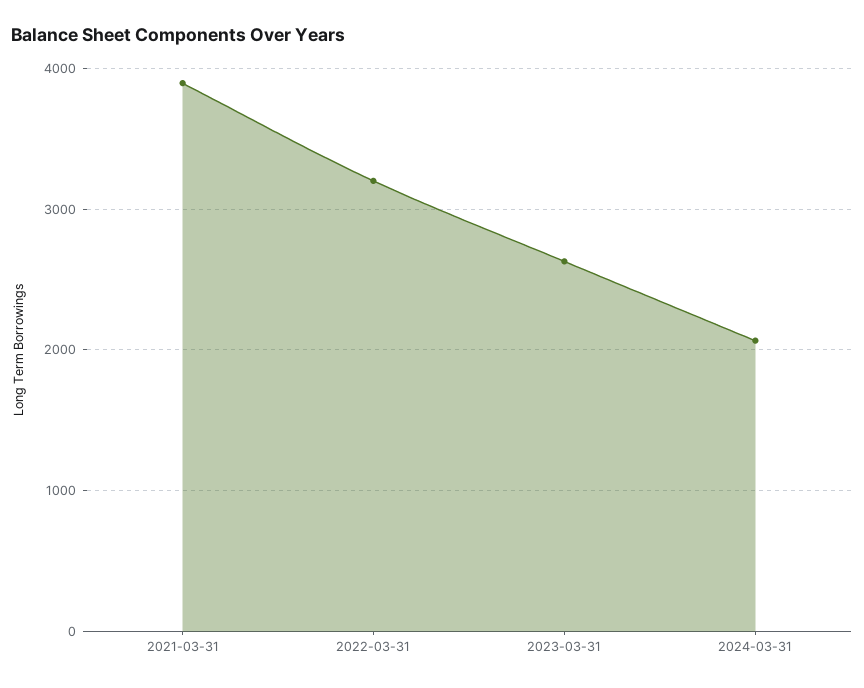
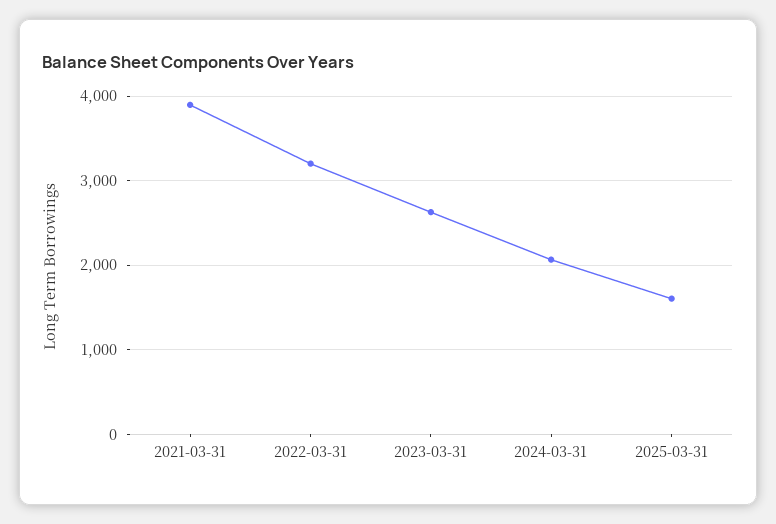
2025-03-31: none -> 1600

